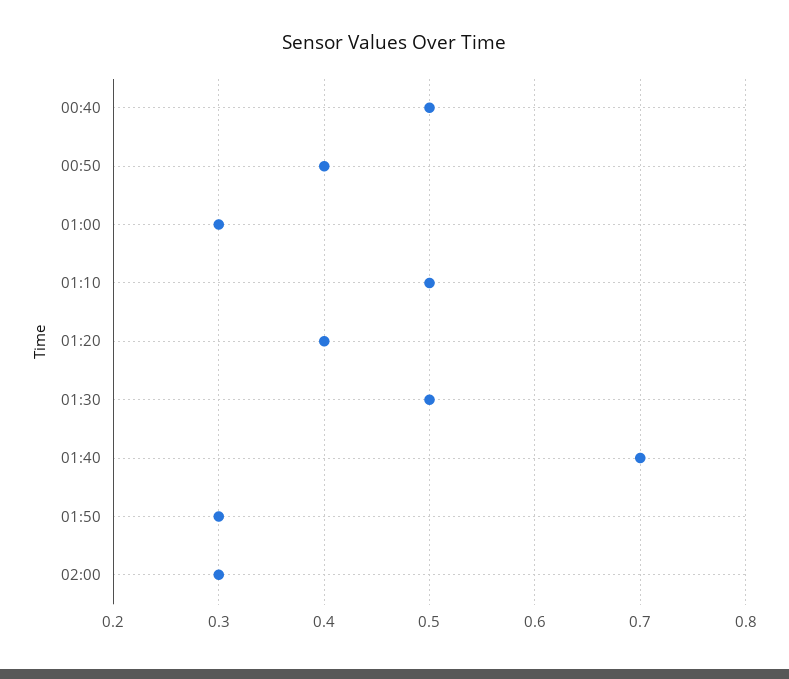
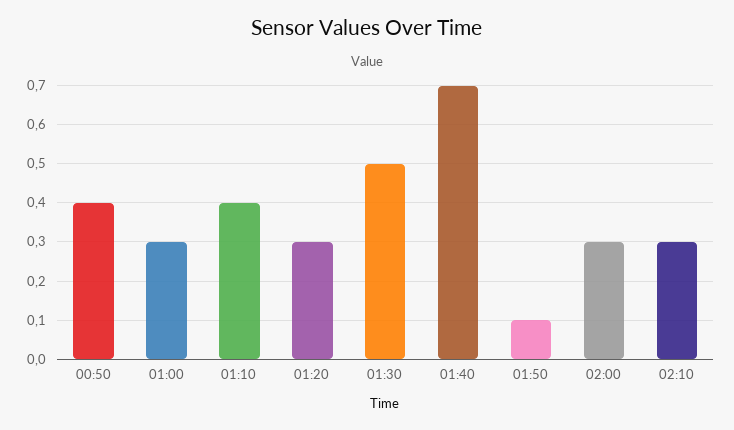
00:40: 0.5 -> none
01:10: 0.5 -> 0.4
01:20: 0.4 -> 0.3
01:50: 0.3 -> 0.1
02:10: none -> 0.3

